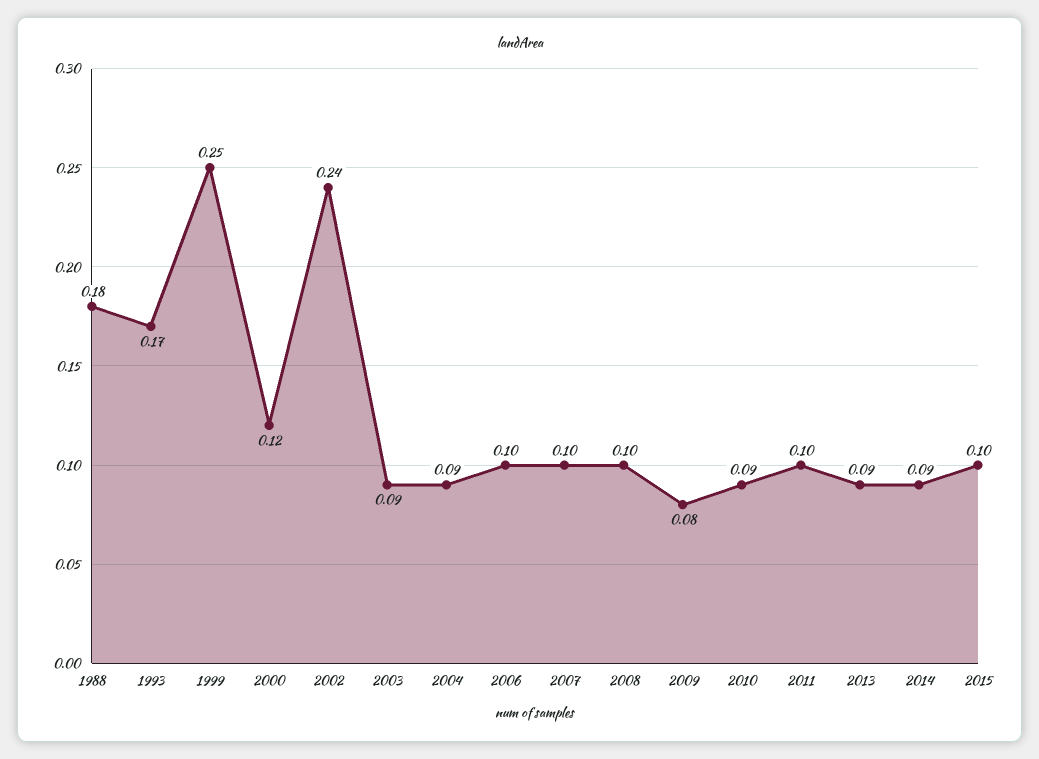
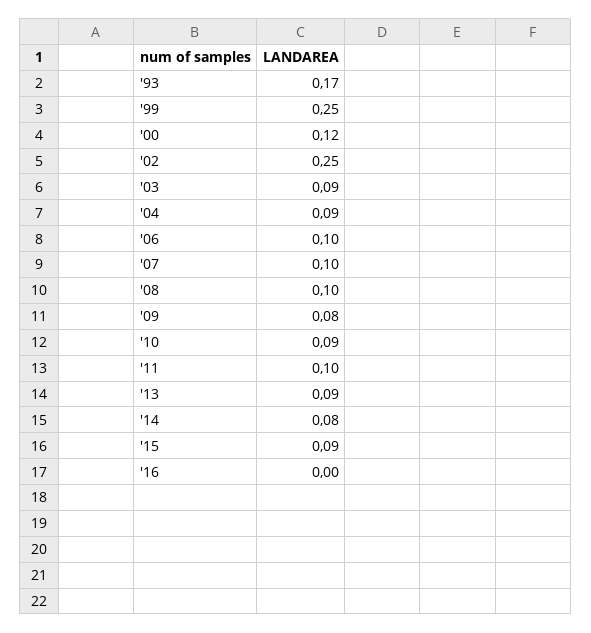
1988: 0.18 -> none
2002: 0.24 -> 0.25
2014: 0.09 -> 0.08
2015: 0.1 -> 0.09
'16: none -> 0

